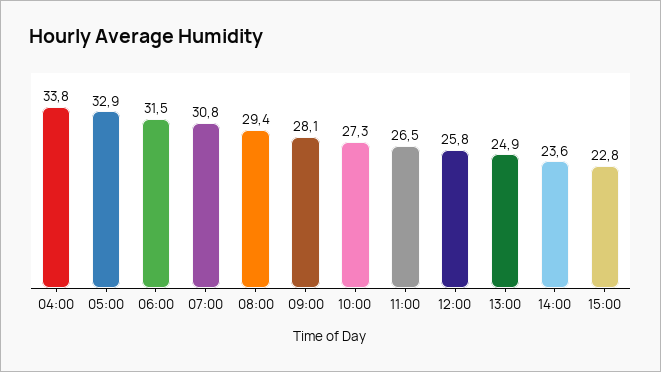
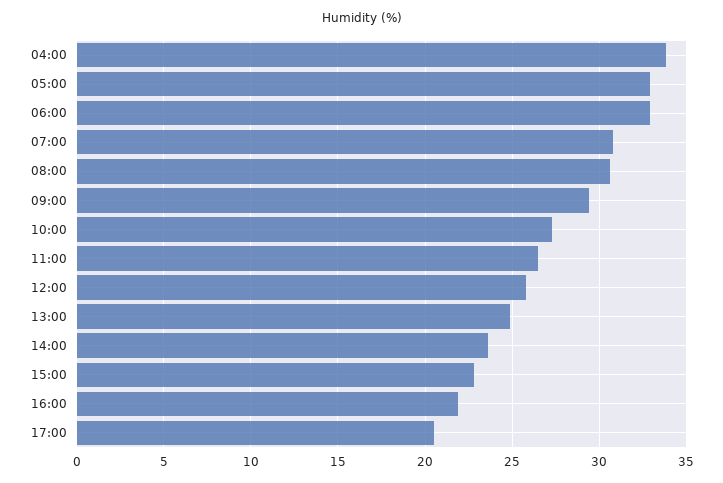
06:00: 31.5 -> 33
08:00: 29.4 -> 30.5
09:00: 28.1 -> 29.5
16:00: none -> 22
17:00: none -> 20.5

